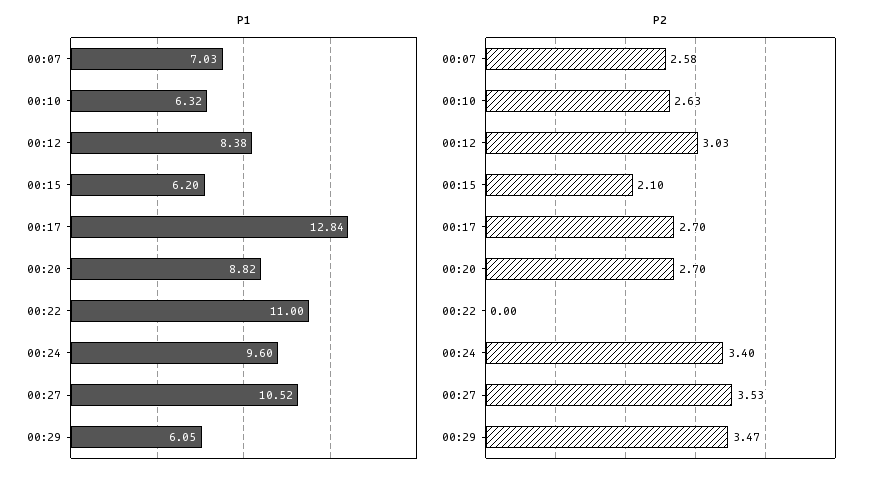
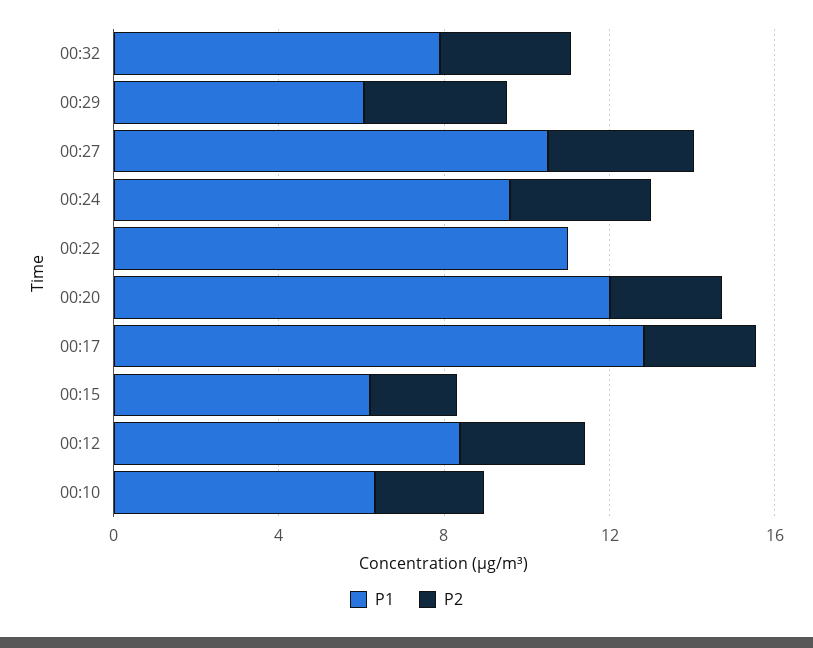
P1, 00:07: 7.03 -> none
P1, 00:20: 8.82 -> 12
P2, 00:07: 2.58 -> none
P1, 00:32: none -> 8
P2, 00:32: none -> 3

